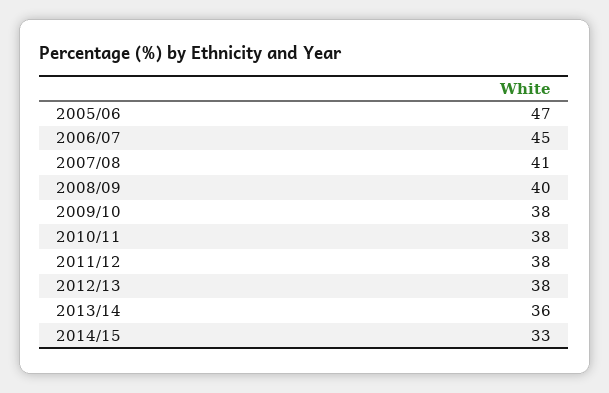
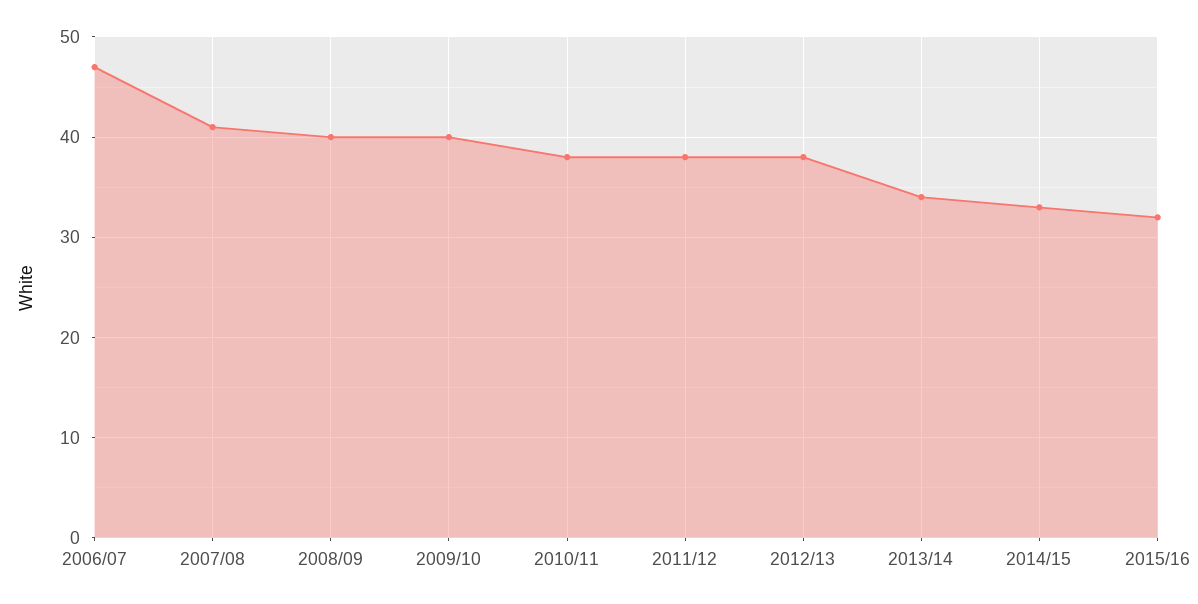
2005/06: 47 -> none
2006/07: 45 -> 47
2009/10: 38 -> 40
2013/14: 36 -> 34
2015/16: none -> 32

